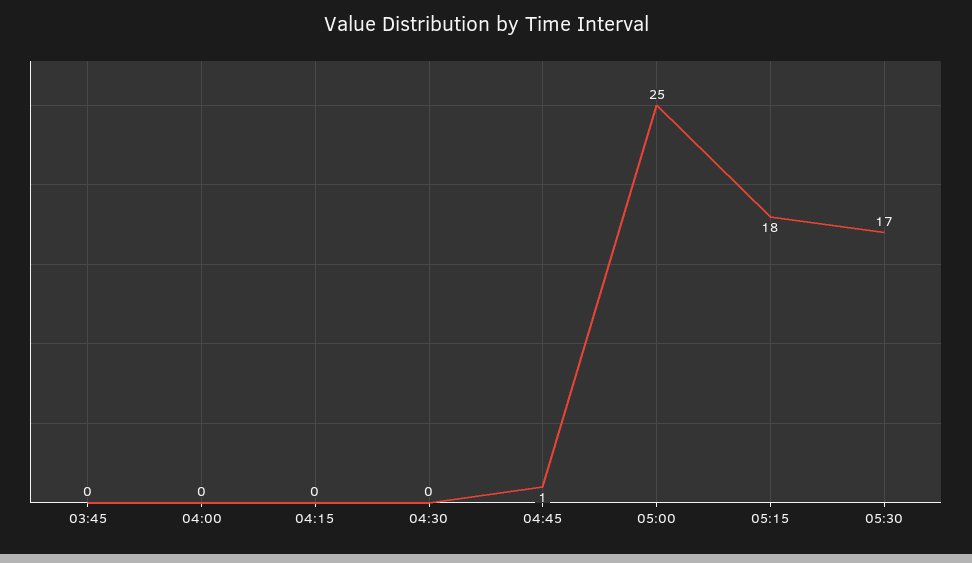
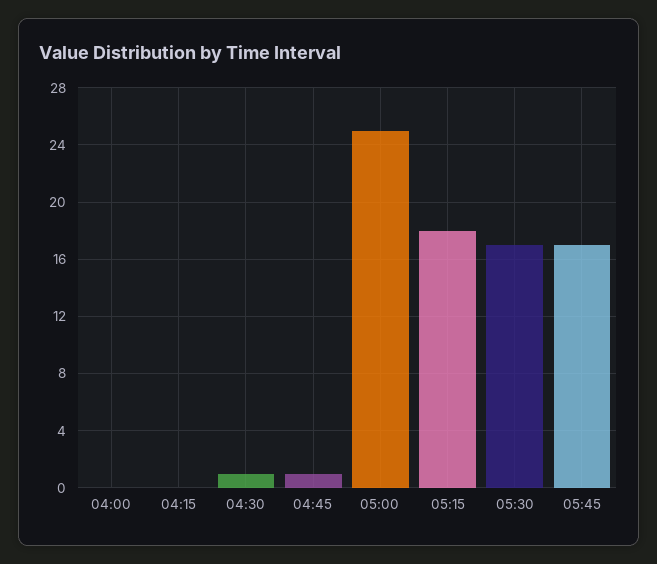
03:45: 0 -> none
04:30: 0 -> 1
05:45: none -> 17

